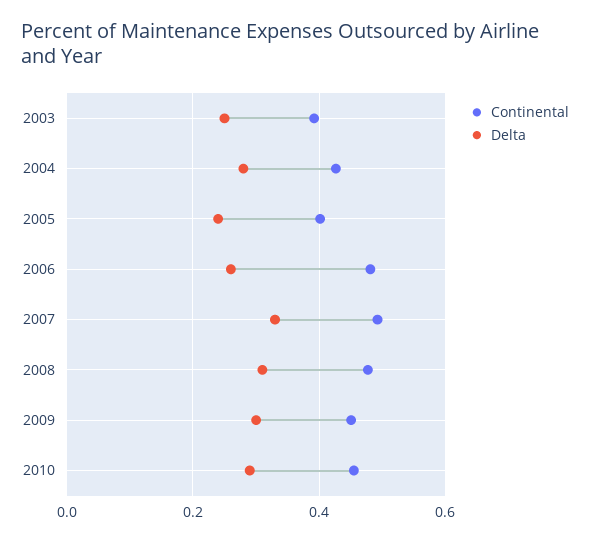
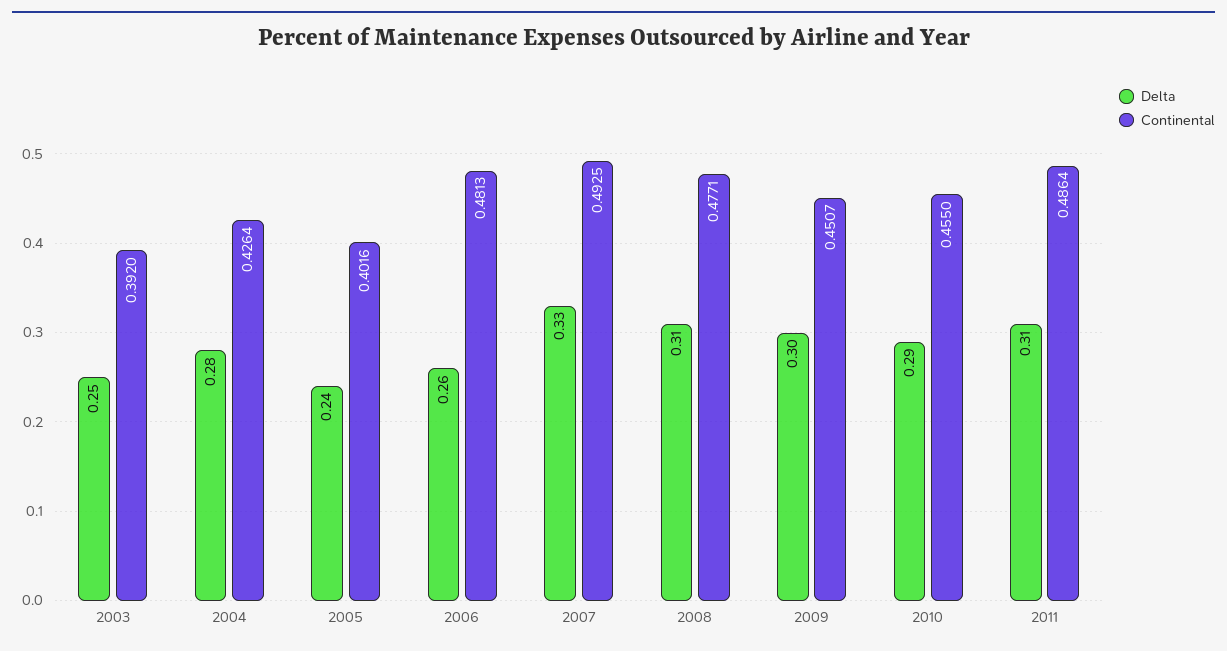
Delta, 2011: none -> 0.31
Continental, 2011: none -> 0.4864

